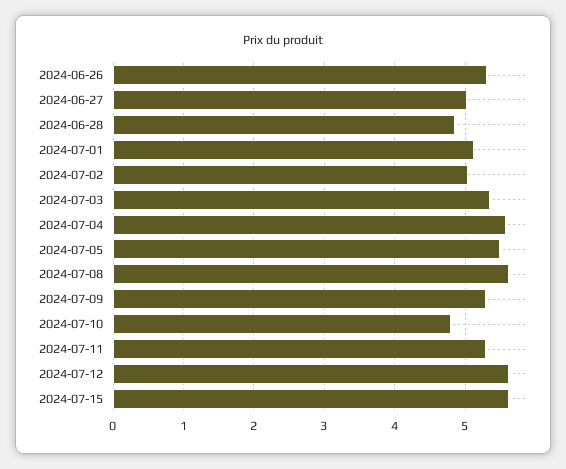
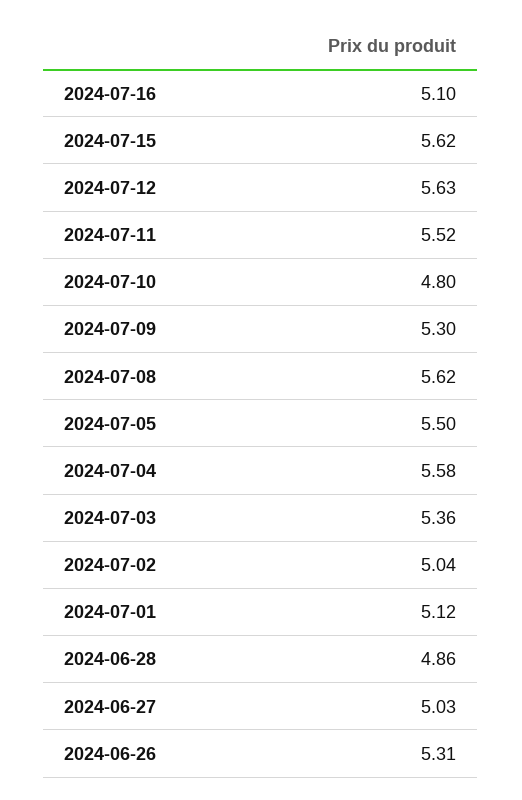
2024-07-11: 5.3 -> 5.52
2024-07-16: none -> 5.1

